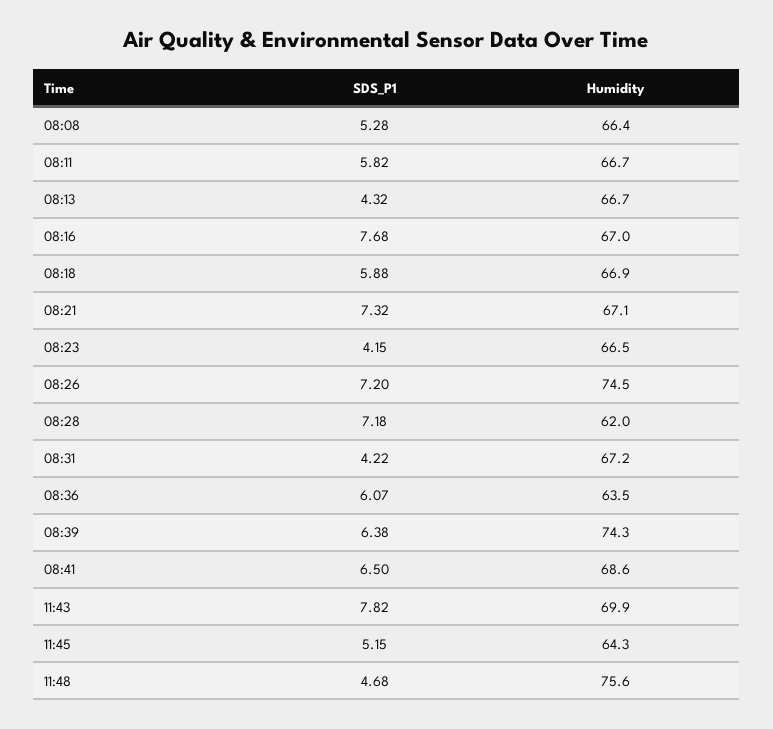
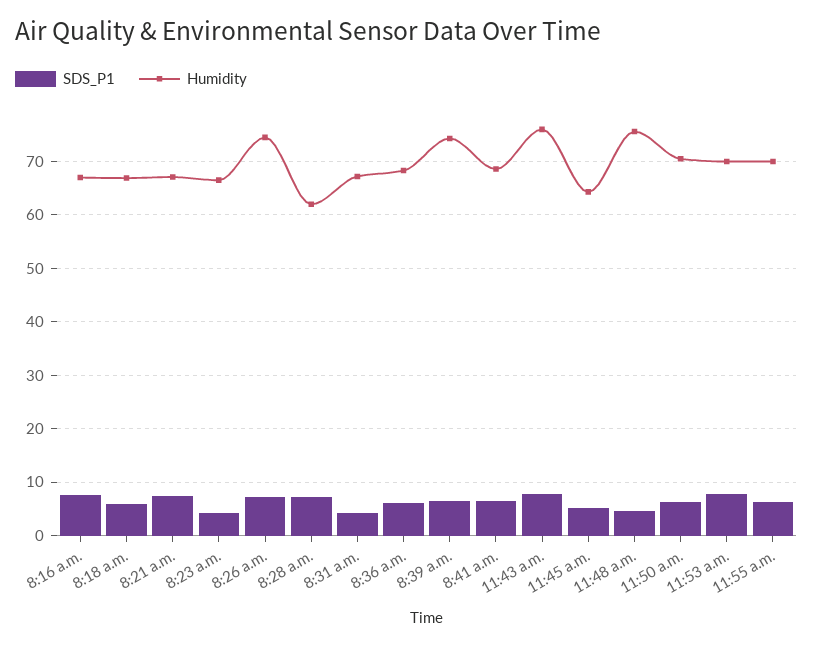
SDS_P1, 08:08: 5.28 -> none
Humidity, 08:08: 66.4 -> none
SDS_P1, 08:11: 5.82 -> none
Humidity, 08:11: 66.7 -> none
SDS_P1, 08:13: 4.32 -> none
Humidity, 08:13: 66.7 -> none
Humidity, 08:36: 63.5 -> 68
Humidity, 11:43: 69.9 -> 76
SDS_P1, 11:50 a.m.: none -> 6
Humidity, 11:50 a.m.: none -> 70
SDS_P1, 11:53 a.m.: none -> 8
Humidity, 11:53 a.m.: none -> 70
SDS_P1, 11:55 a.m.: none -> 6
Humidity, 11:55 a.m.: none -> 70

